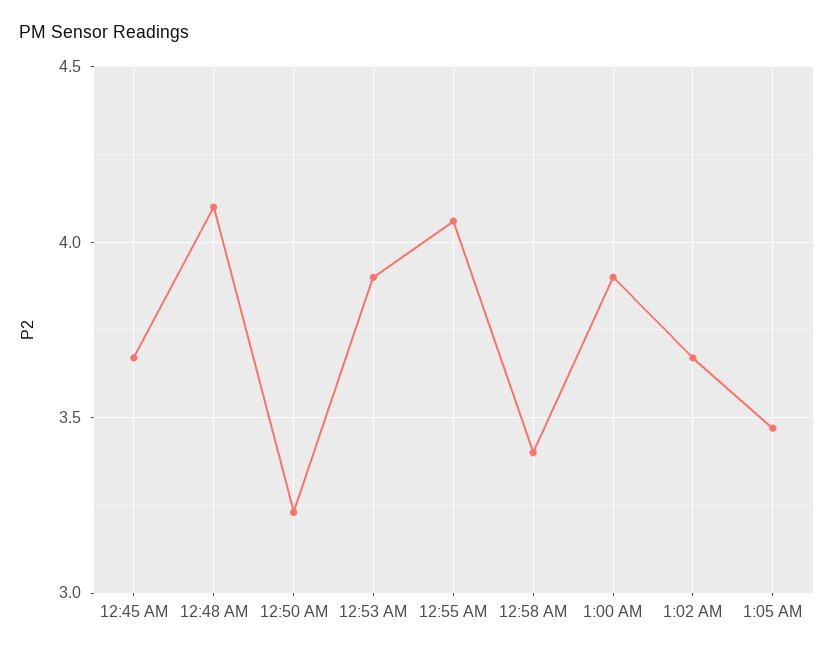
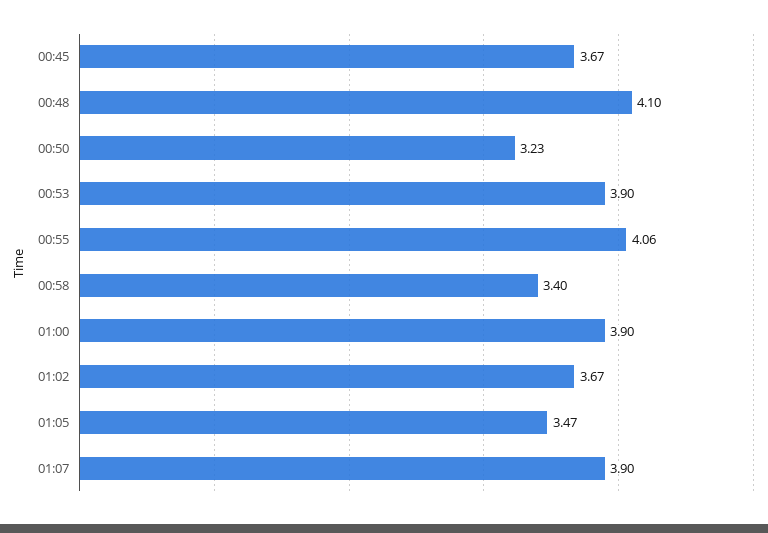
01:07: none -> 3.9

